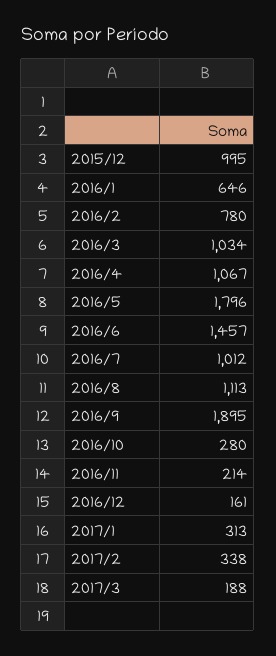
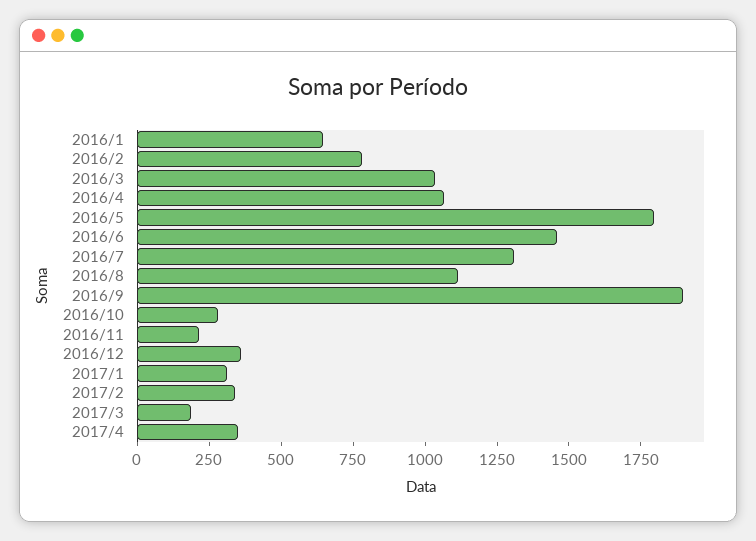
2015/12: 995 -> none
2016/7: 1012 -> 1300
2016/12: 161 -> 350
2017/4: none -> 350

